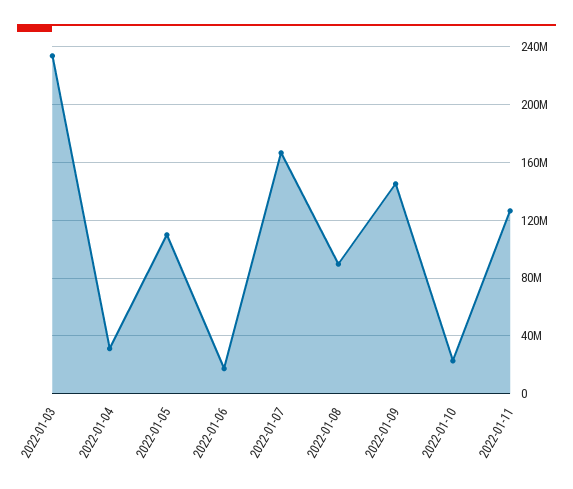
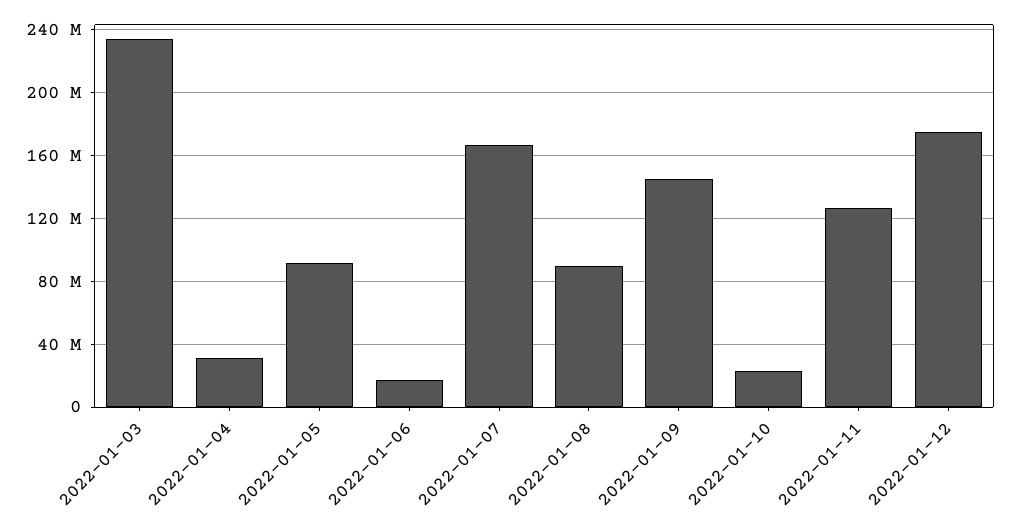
2022-01-05: 110000000 -> 90000000
2022-01-12: none -> 175000000

